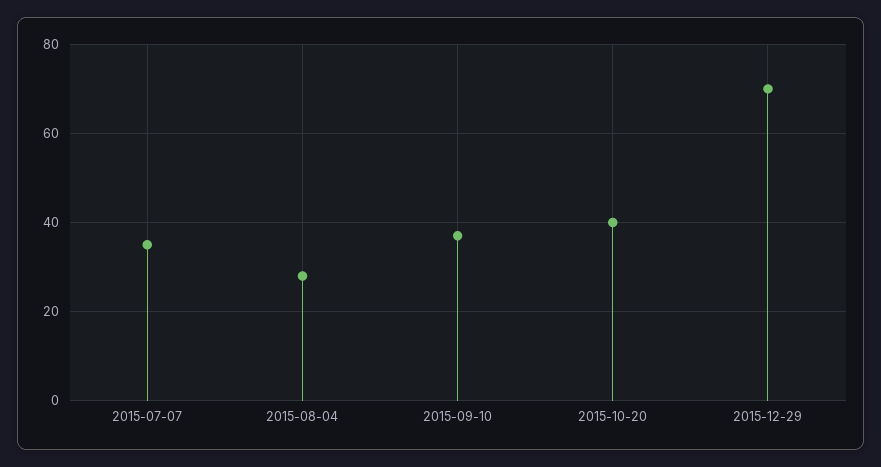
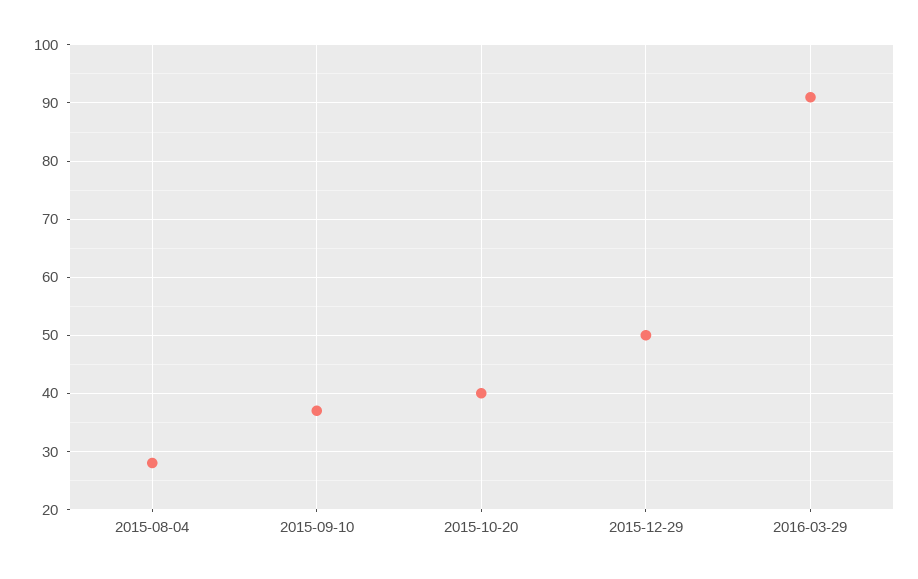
2015-07-07: 35 -> none
2015-12-29: 70 -> 50
2016-03-29: none -> 90

